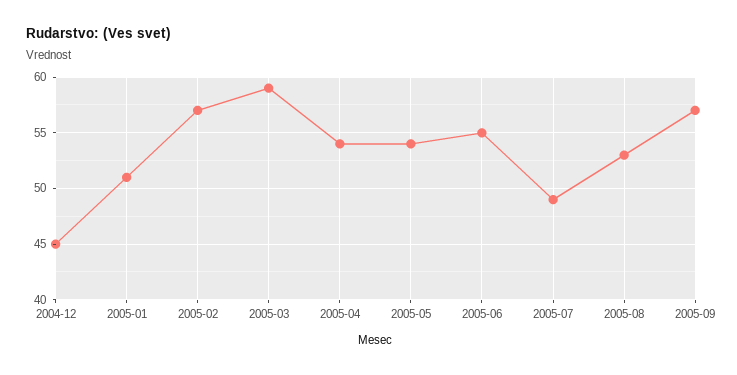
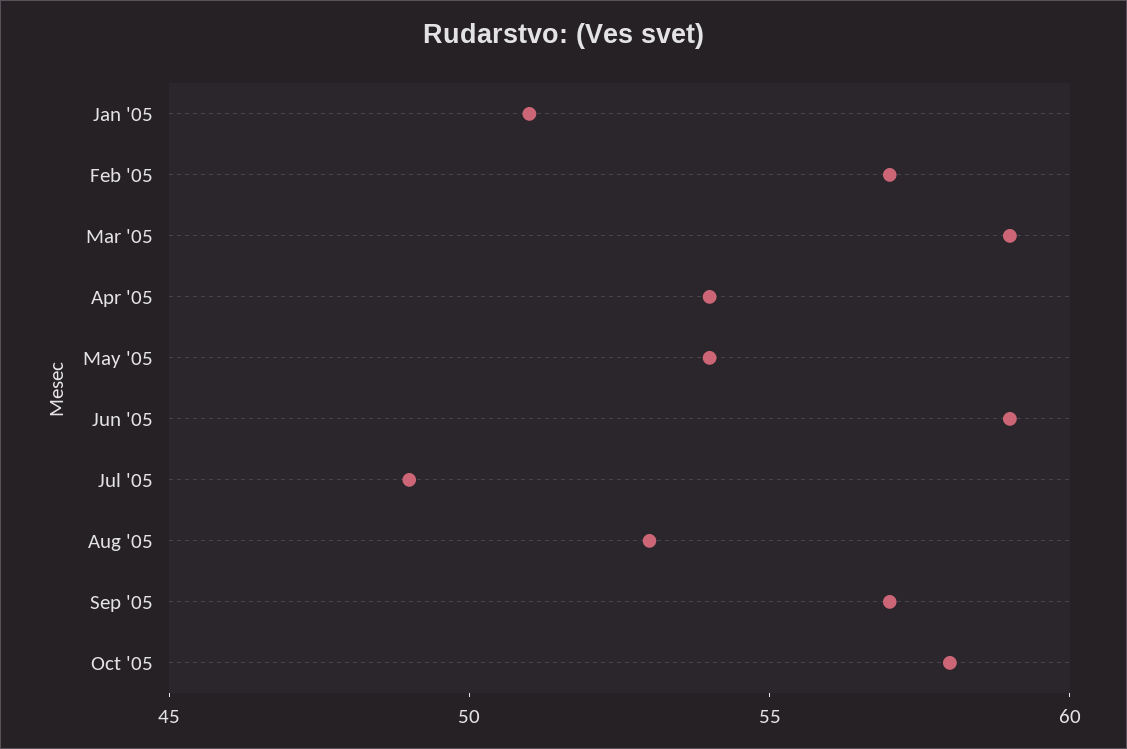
2004-12: 45 -> none
2005-06: 55 -> 59
Oct '05: none -> 58

